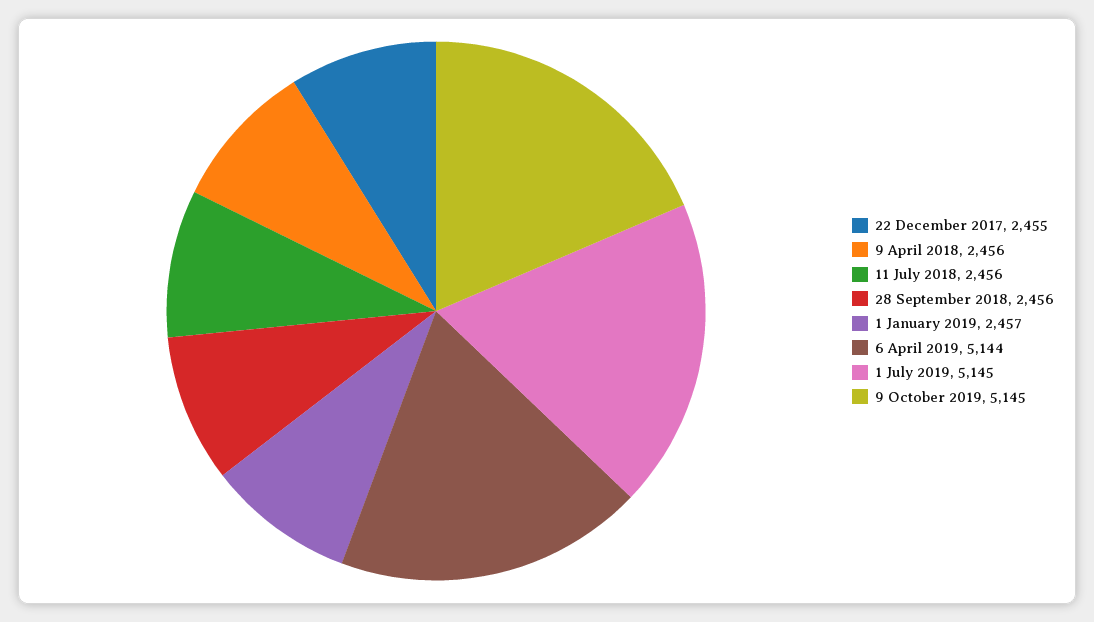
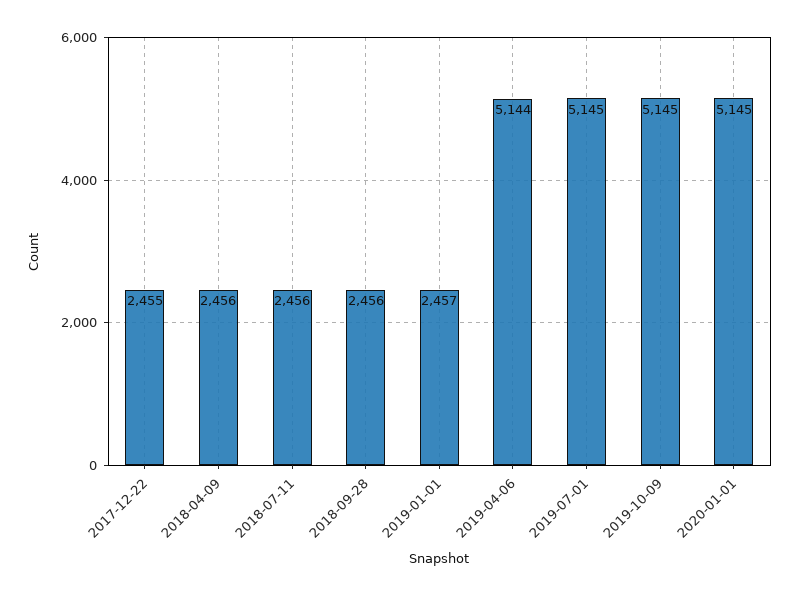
2020-01-01: none -> 5145

